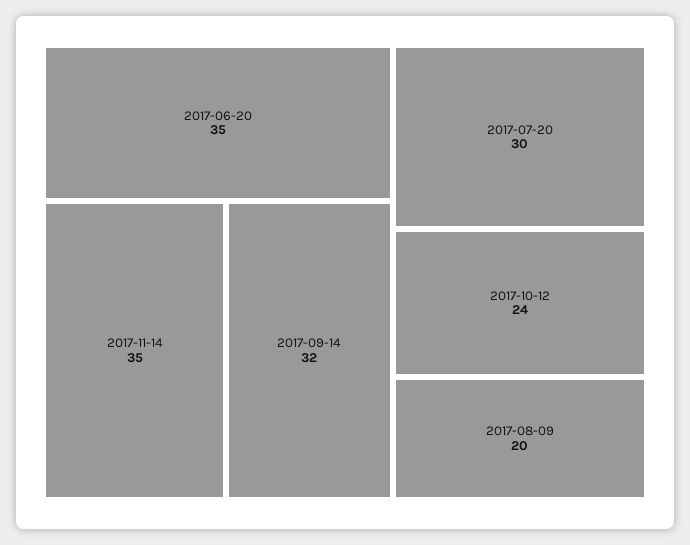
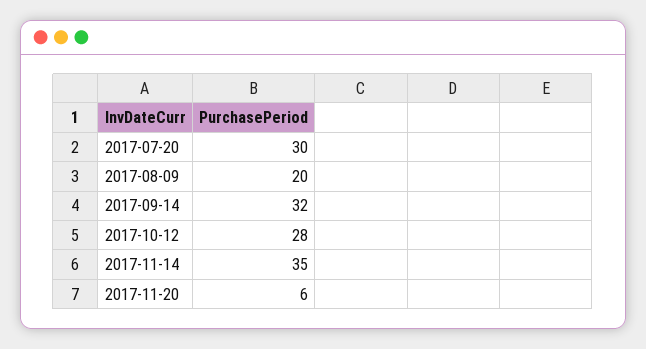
2017-06-20: 35 -> none
2017-10-12: 24 -> 28
2017-11-20: none -> 6

